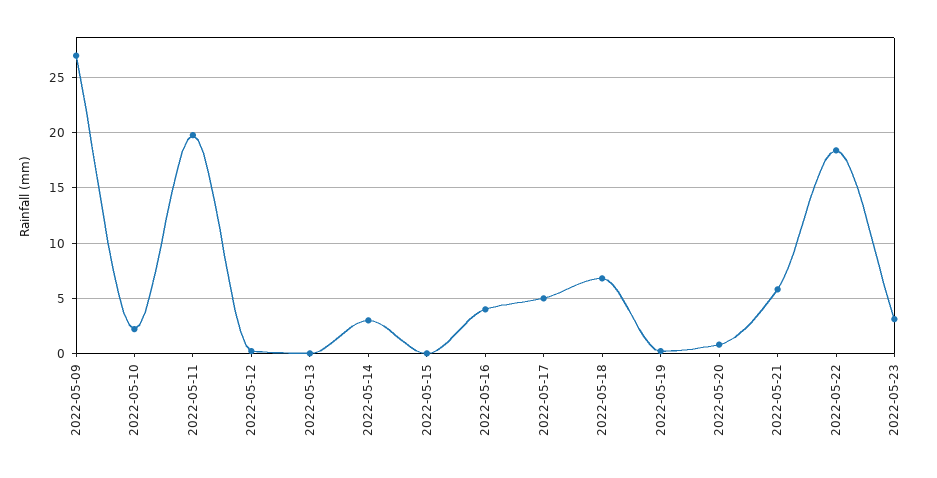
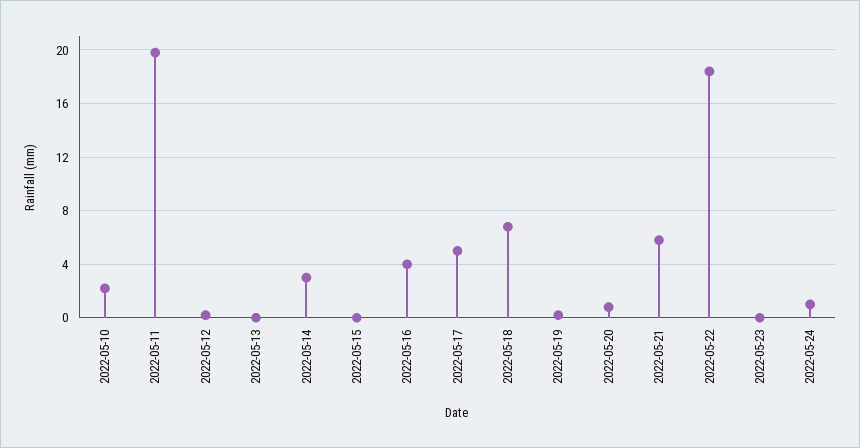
2022-05-09: 27 -> none
2022-05-23: 3 -> 0
2022-05-24: none -> 1

